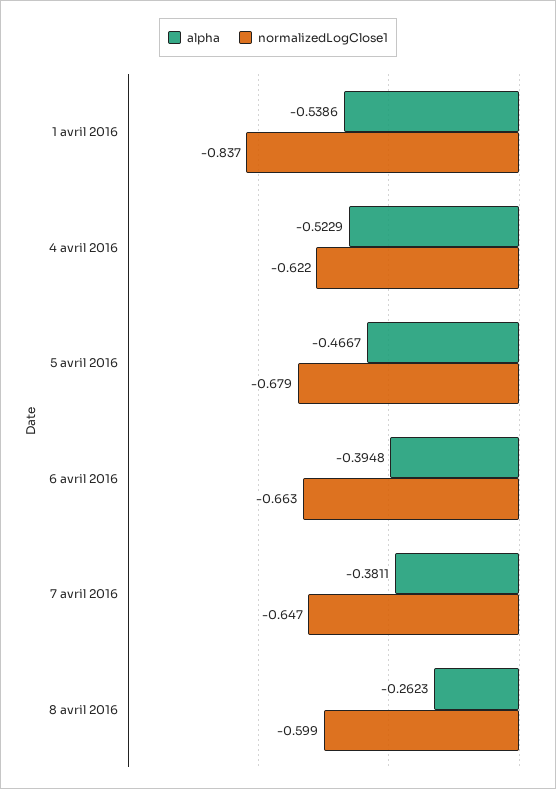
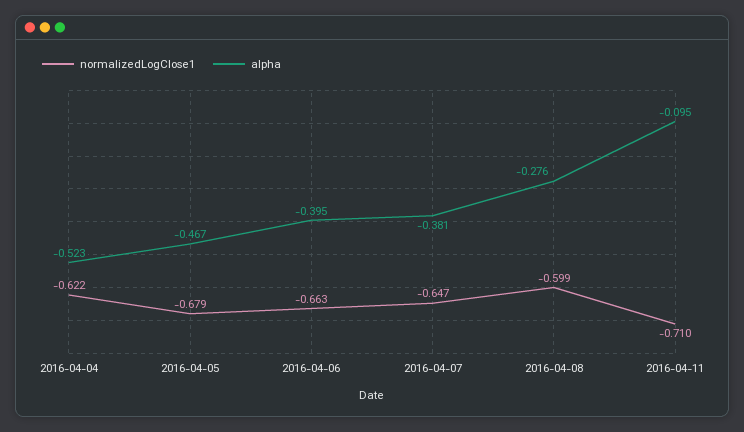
alpha, 1 avril 2016: -0.5386 -> none
normalizedLogClose1, 1 avril 2016: -0.837 -> none
alpha, 8 avril 2016: -0.2623 -> -0.276
normalizedLogClose1, 2016-04-11: none -> -0.71
alpha, 2016-04-11: none -> -0.095

